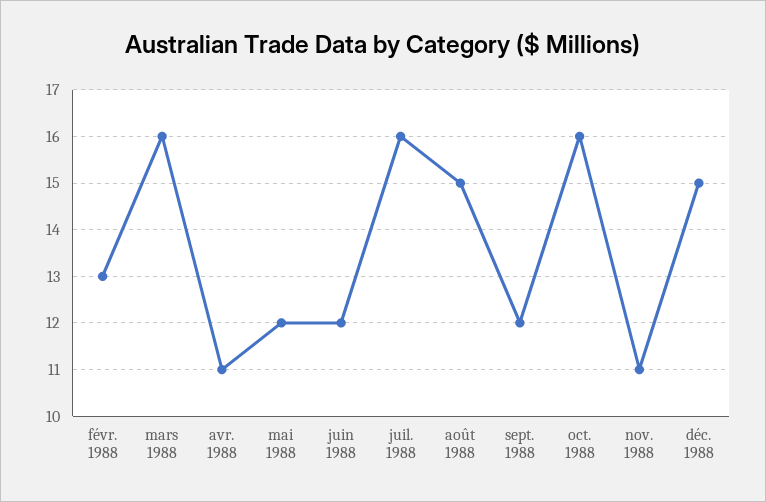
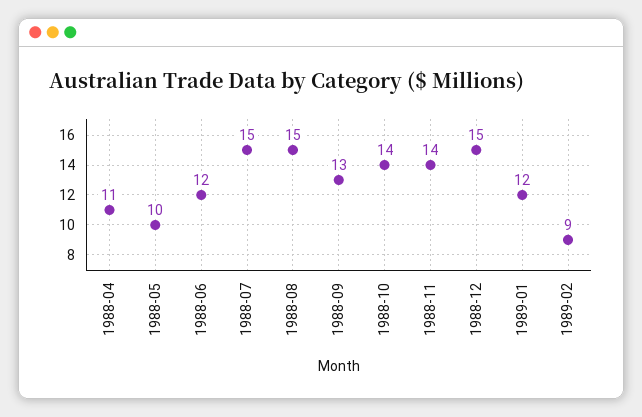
févr. 1988: 13 -> none
mars 1988: 16 -> none
mai 1988: 12 -> 10
juil. 1988: 16 -> 15
sept. 1988: 12 -> 13
oct. 1988: 16 -> 14
nov. 1988: 11 -> 14
1989-01: none -> 12
1989-02: none -> 9

